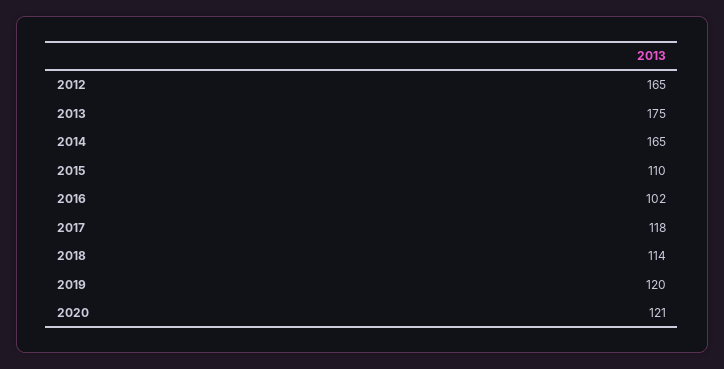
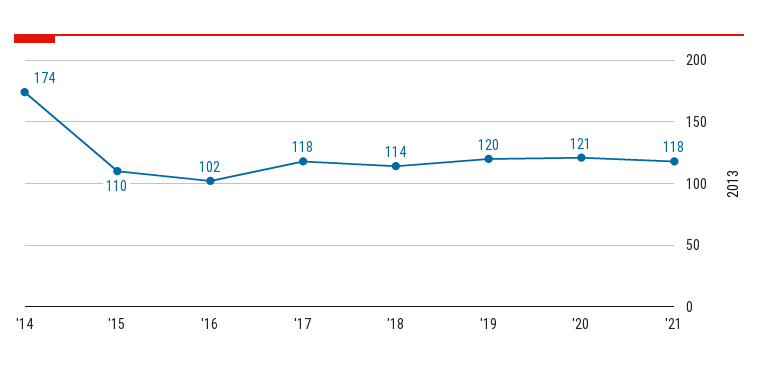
2012: 165 -> none
2013: 175 -> none
2014: 165 -> 174
'21: none -> 118

